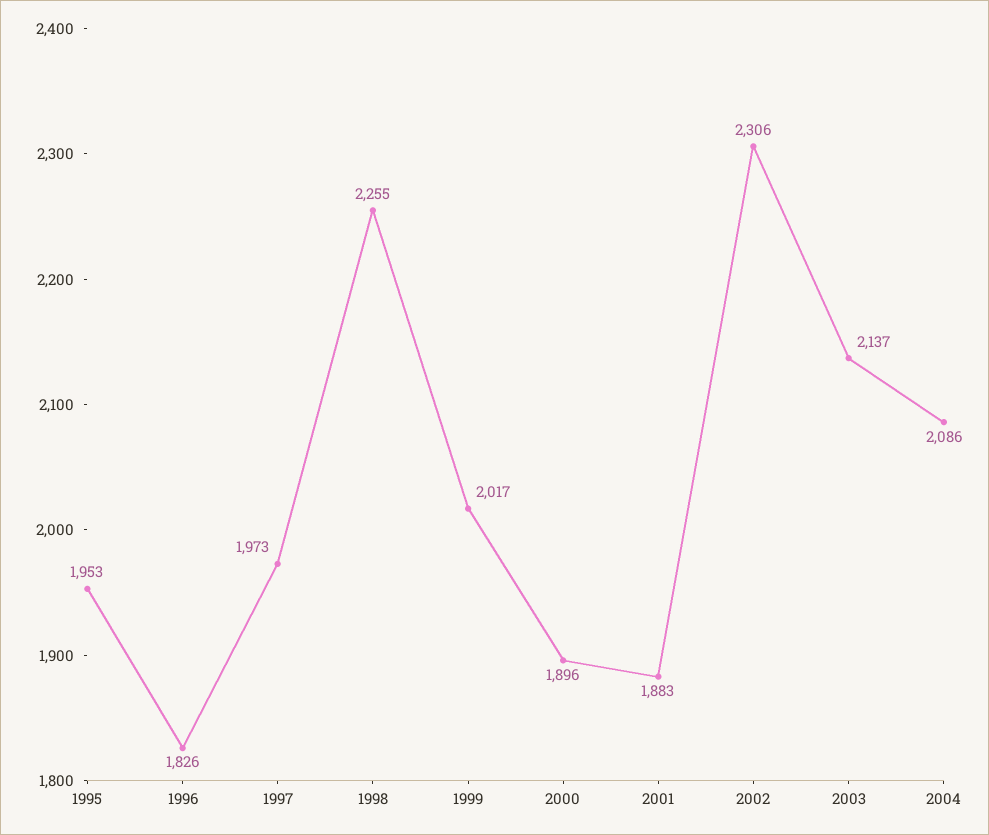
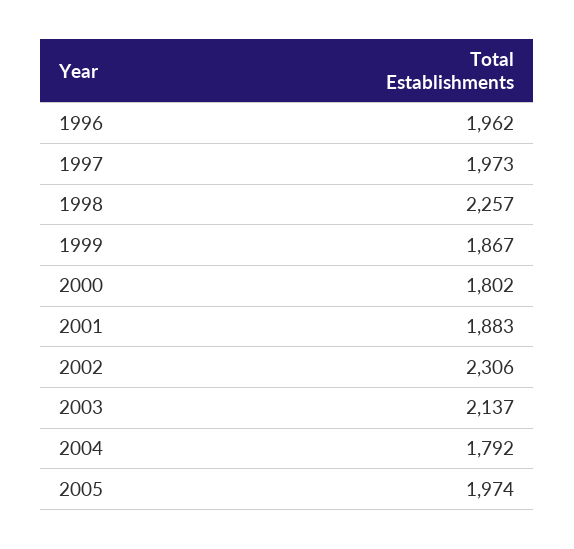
1995: 1953 -> none
1996: 1826 -> 1962
1998: 2255 -> 2257
1999: 2017 -> 1867
2000: 1896 -> 1802
2004: 2086 -> 1792
2005: none -> 1974

